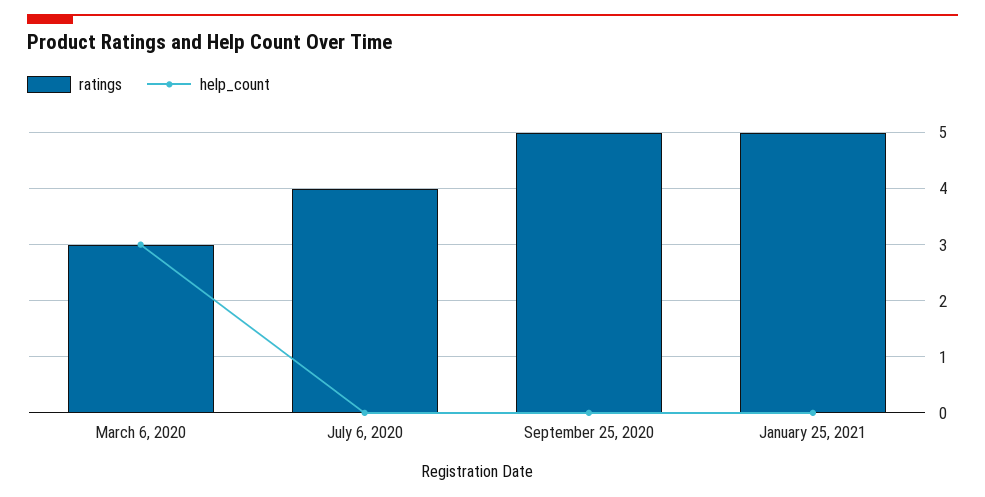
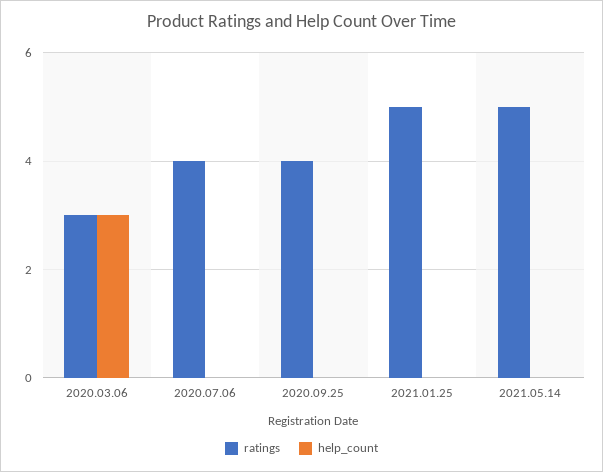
ratings, September 25, 2020: 5 -> 4
ratings, 2021.05.14: none -> 5
help_count, 2021.05.14: none -> 0

